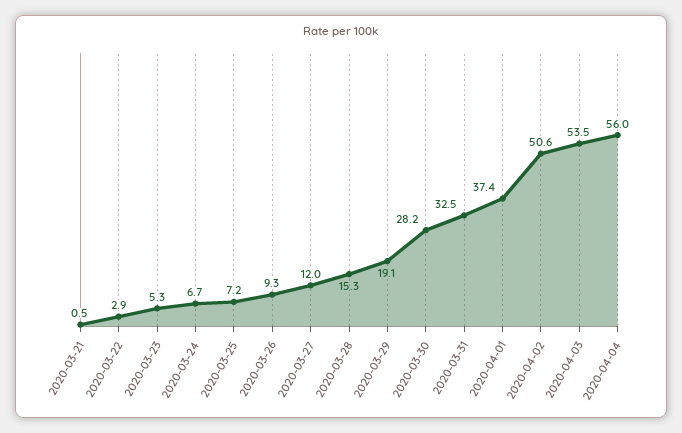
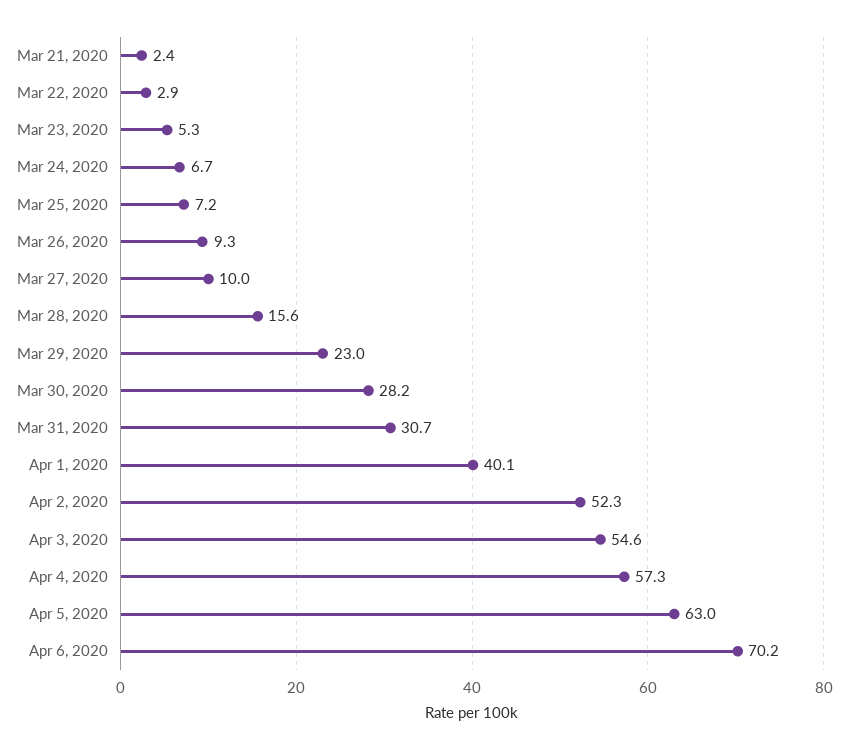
2020-03-21: 0.5 -> 2.4
2020-03-27: 12 -> 10
2020-03-28: 15.3 -> 15.6
2020-03-29: 19.1 -> 23
2020-03-31: 32.5 -> 30.7
2020-04-01: 37.4 -> 40.1
2020-04-02: 50.6 -> 52.3
2020-04-03: 53.5 -> 54.6
2020-04-04: 56 -> 57.3
Apr 5, 2020: none -> 63
Apr 6, 2020: none -> 70.2

